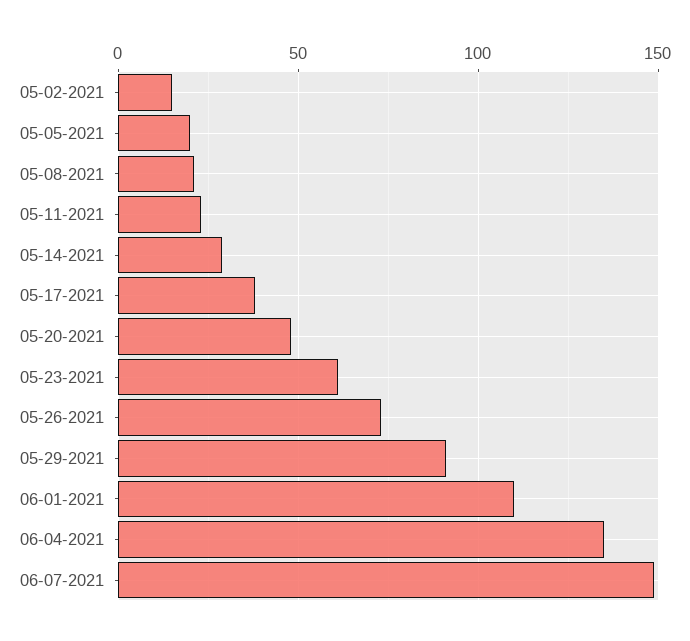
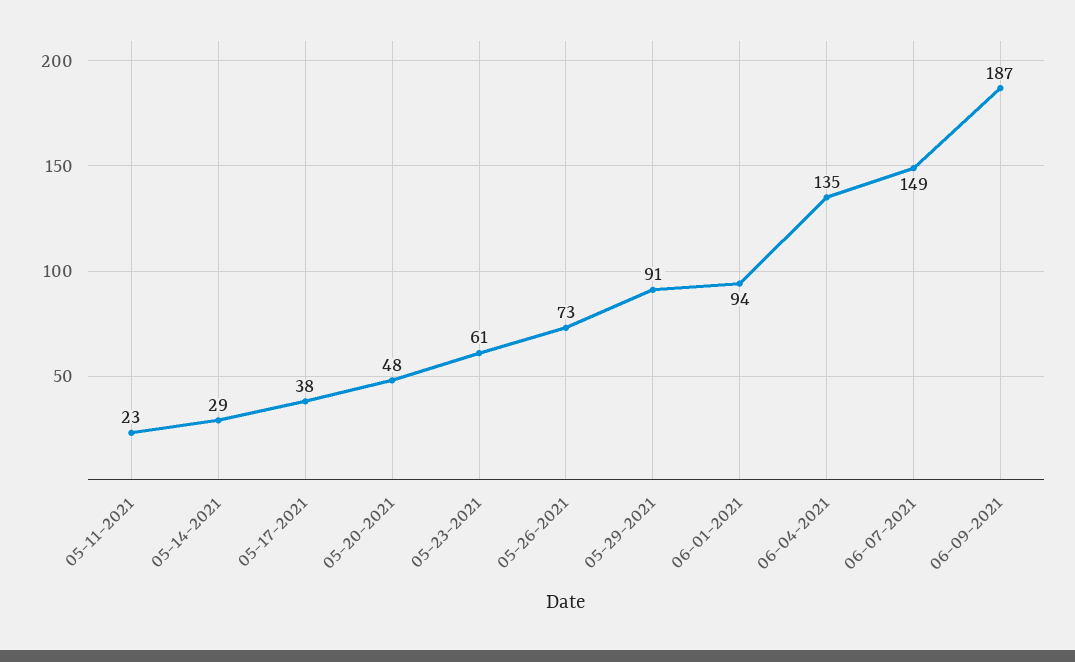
05-02-2021: 15 -> none
05-05-2021: 20 -> none
05-08-2021: 20 -> none
06-01-2021: 110 -> 94
06-09-2021: none -> 187

